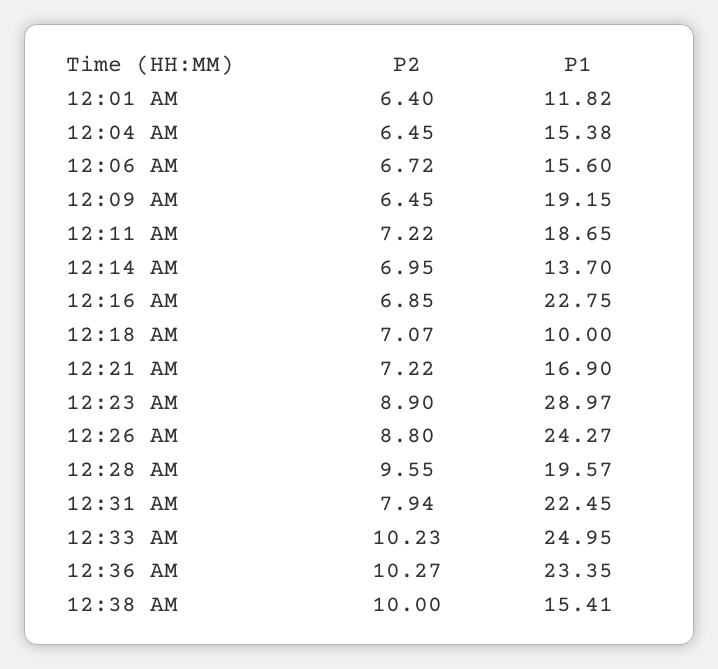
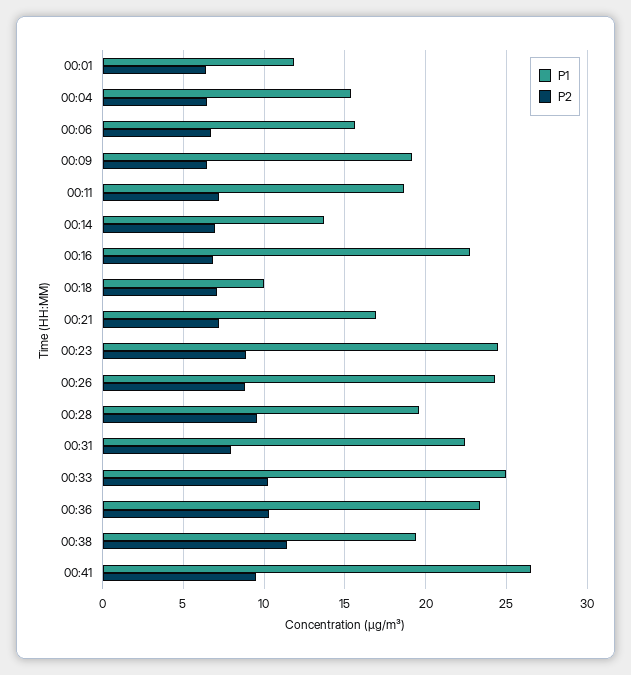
P1, 12:23 AM: 28.97 -> 24.5
P2, 12:38 AM: 10 -> 11.5
P1, 12:38 AM: 15.41 -> 19.5
P1, 00:41: none -> 26.5
P2, 00:41: none -> 9.5

